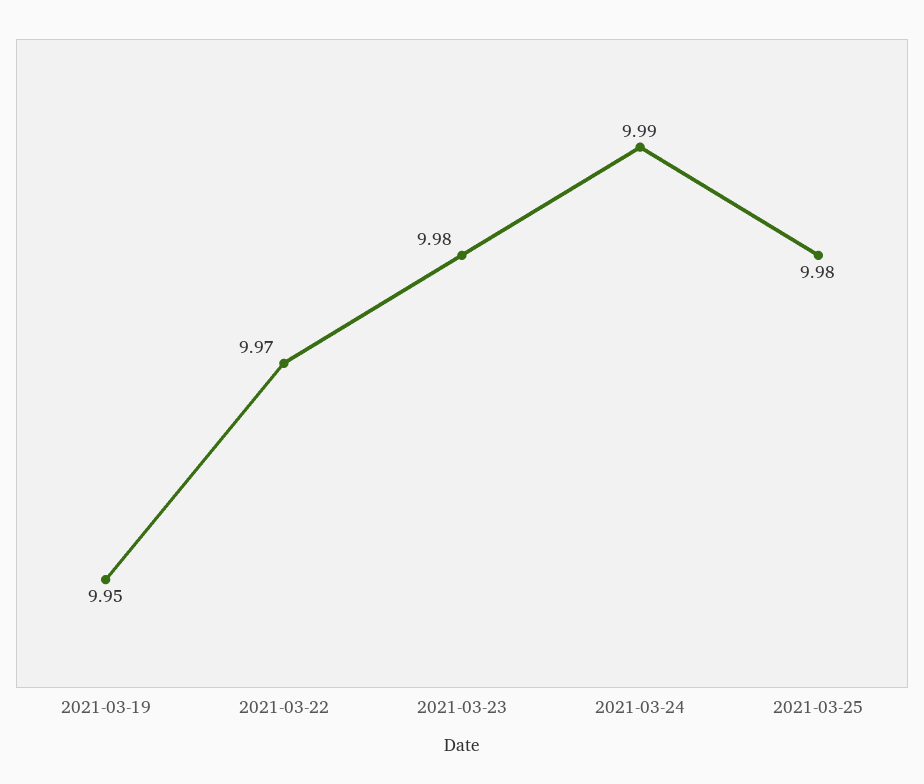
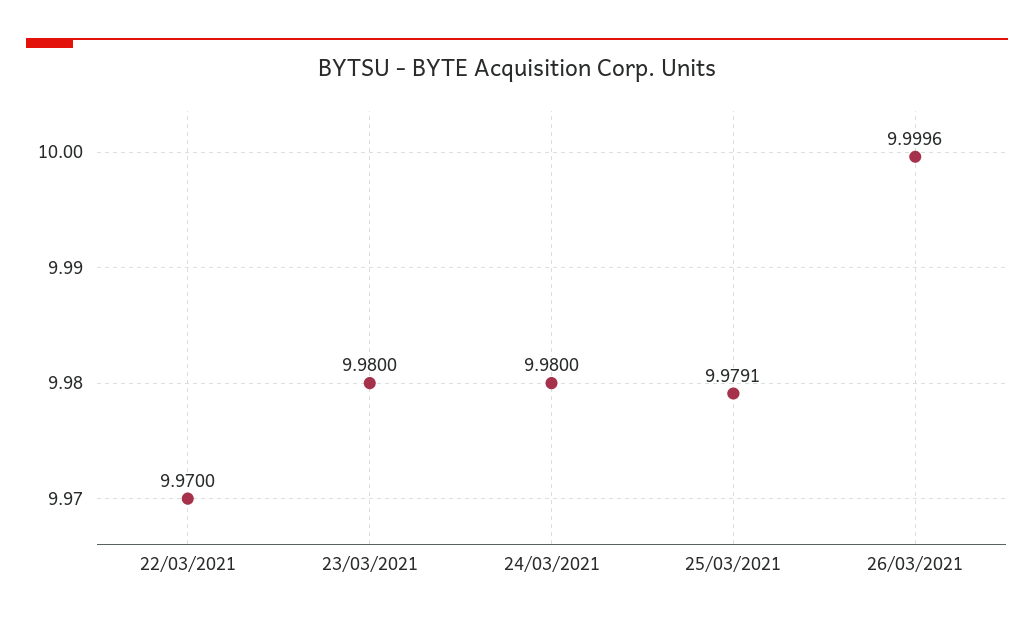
2021-03-19: 9.95 -> none
2021-03-24: 9.99 -> 9.98
2021-03-25: 9.98 -> 9.9791
26/03/2021: none -> 9.9996

